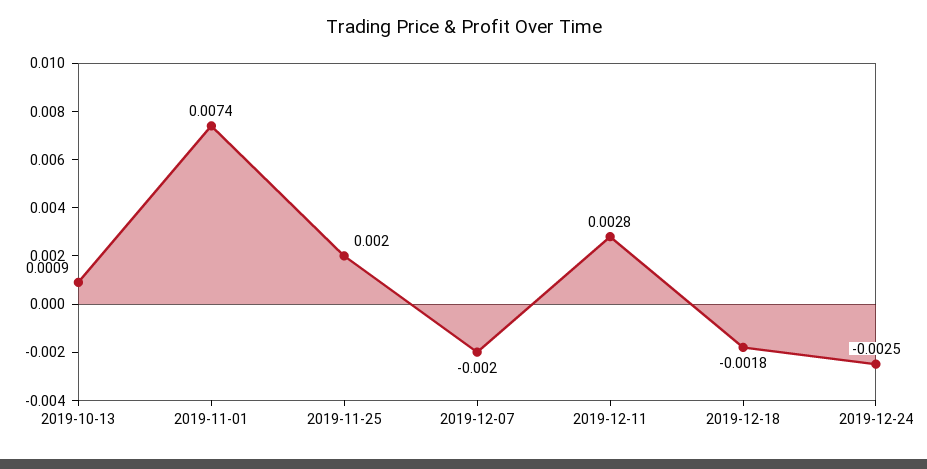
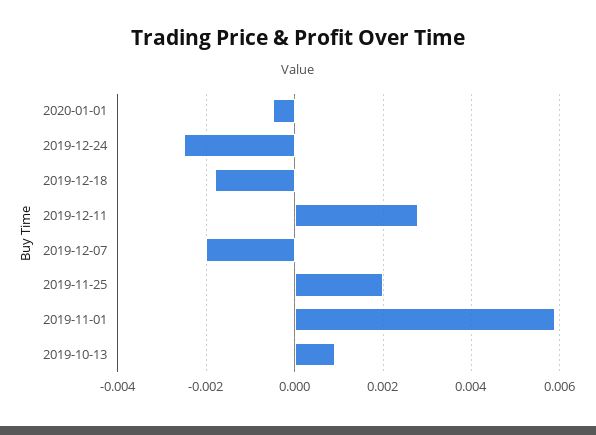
2019-11-01: 0.0074 -> 0.006
2020-01-01: none -> -0.0005

